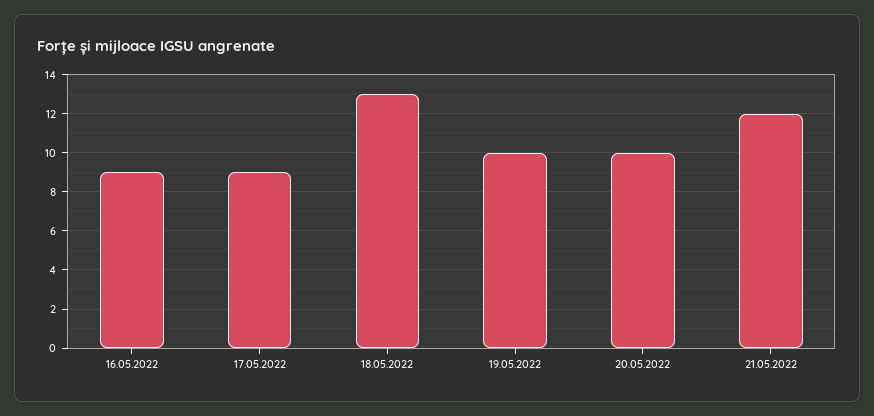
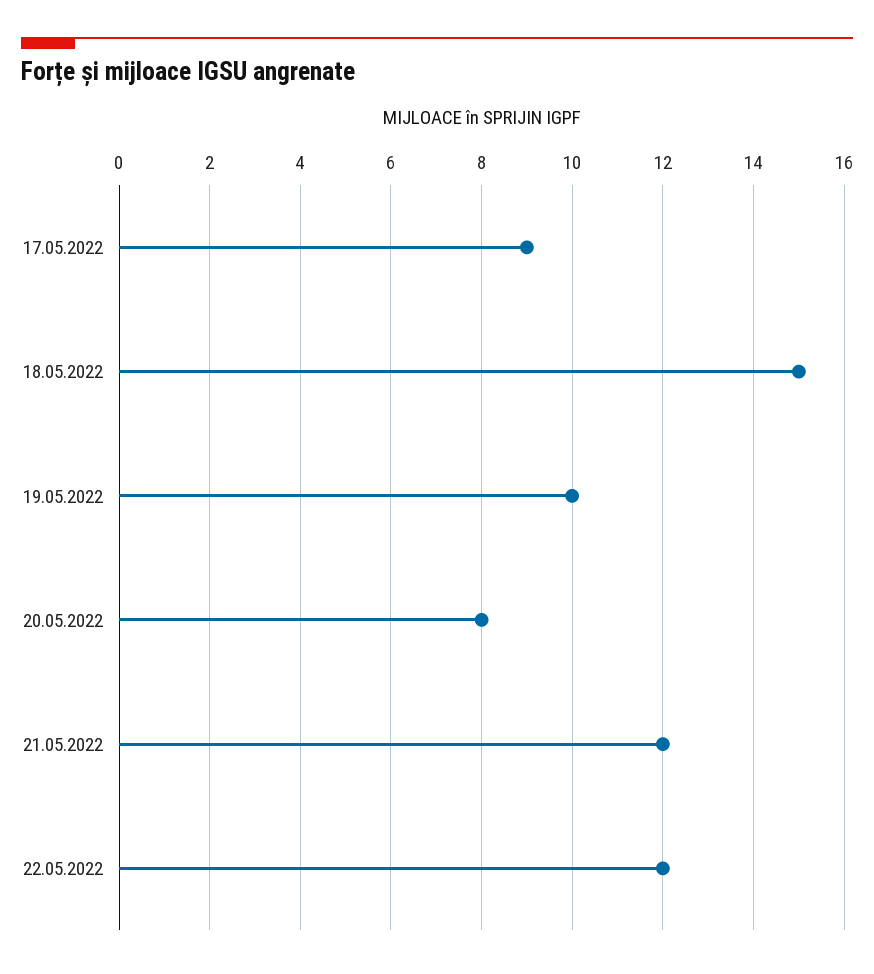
16.05.2022: 9 -> none
18.05.2022: 13 -> 15
20.05.2022: 10 -> 8
22.05.2022: none -> 12

